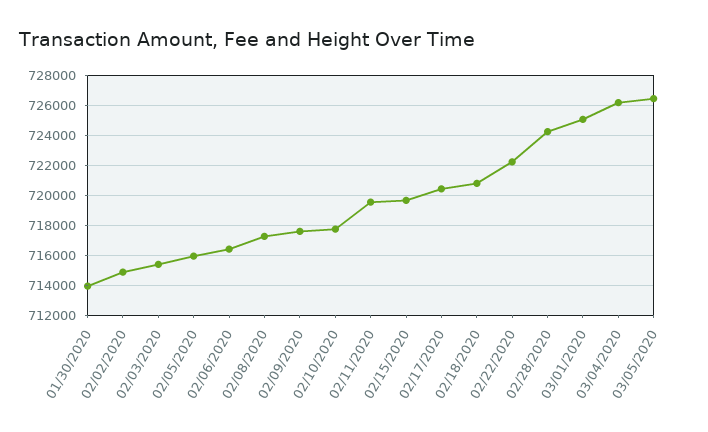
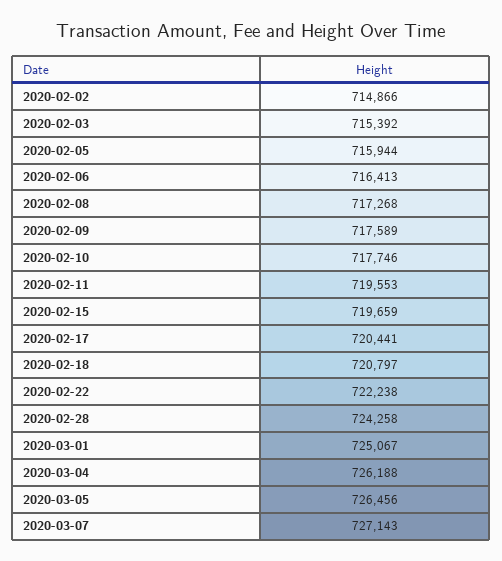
01/30/2020: 714000 -> none
2020-03-07: none -> 727143

